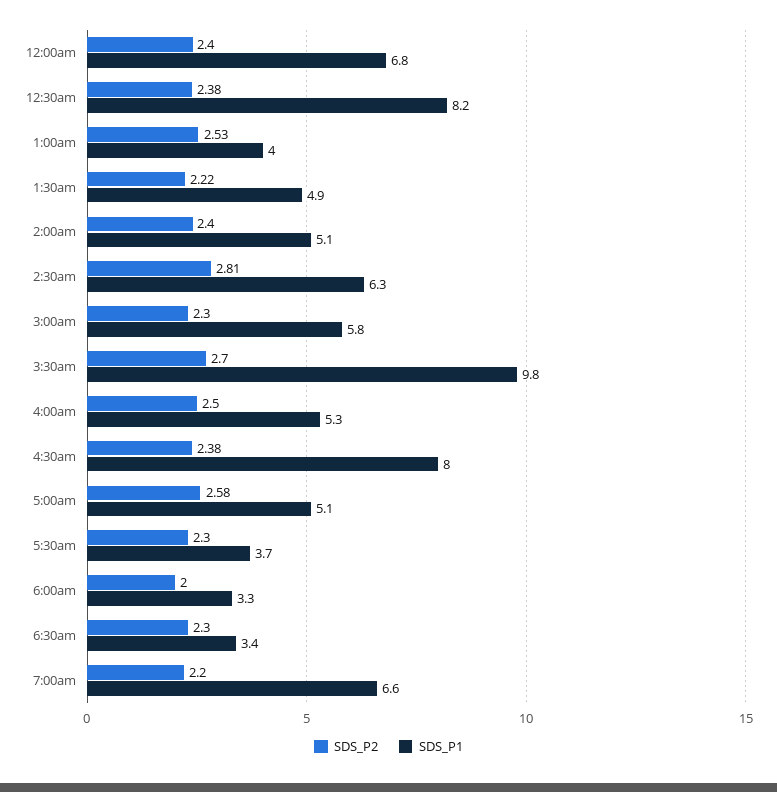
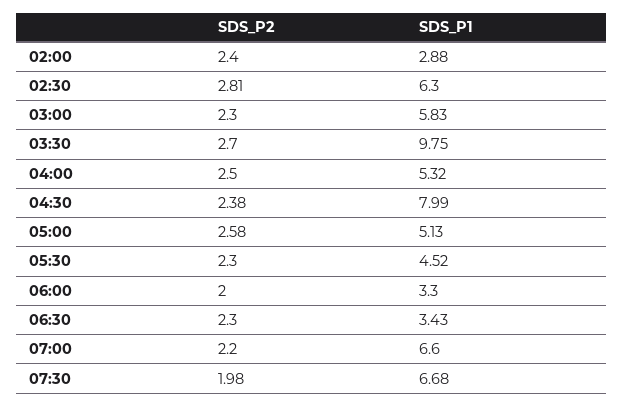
SDS_P2, 12:00am: 2.4 -> none
SDS_P1, 12:00am: 6.8 -> none
SDS_P2, 12:30am: 2.38 -> none
SDS_P1, 12:30am: 8.2 -> none
SDS_P2, 1:00am: 2.53 -> none
SDS_P1, 1:00am: 4 -> none
SDS_P2, 1:30am: 2.22 -> none
SDS_P1, 1:30am: 4.9 -> none
SDS_P1, 2:00am: 5.1 -> 2.88
SDS_P1, 5:30am: 3.7 -> 4.52
SDS_P2, 07:30: none -> 1.98
SDS_P1, 07:30: none -> 6.68

